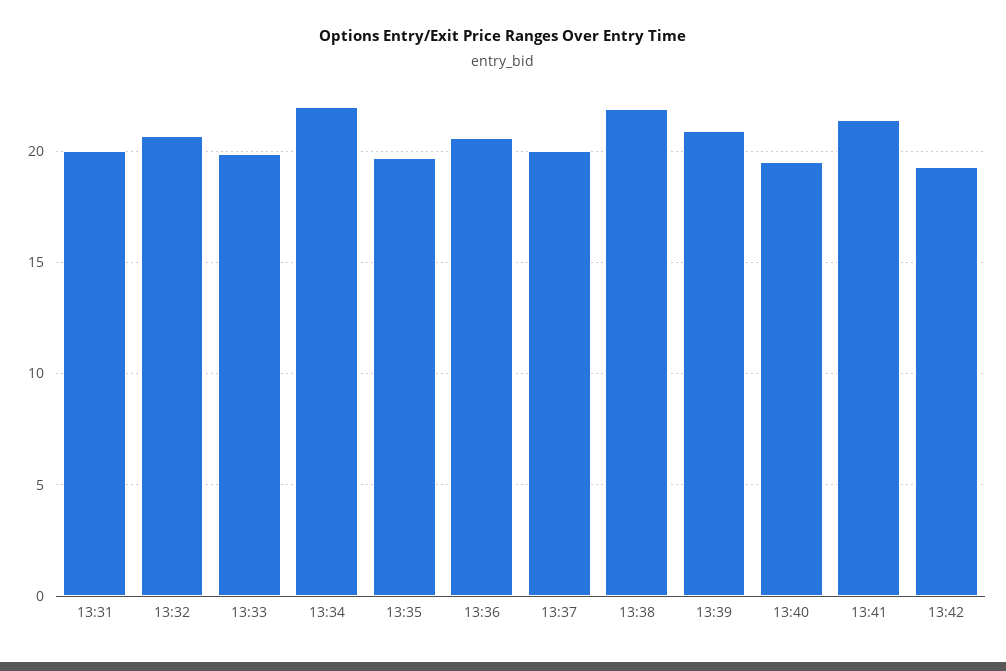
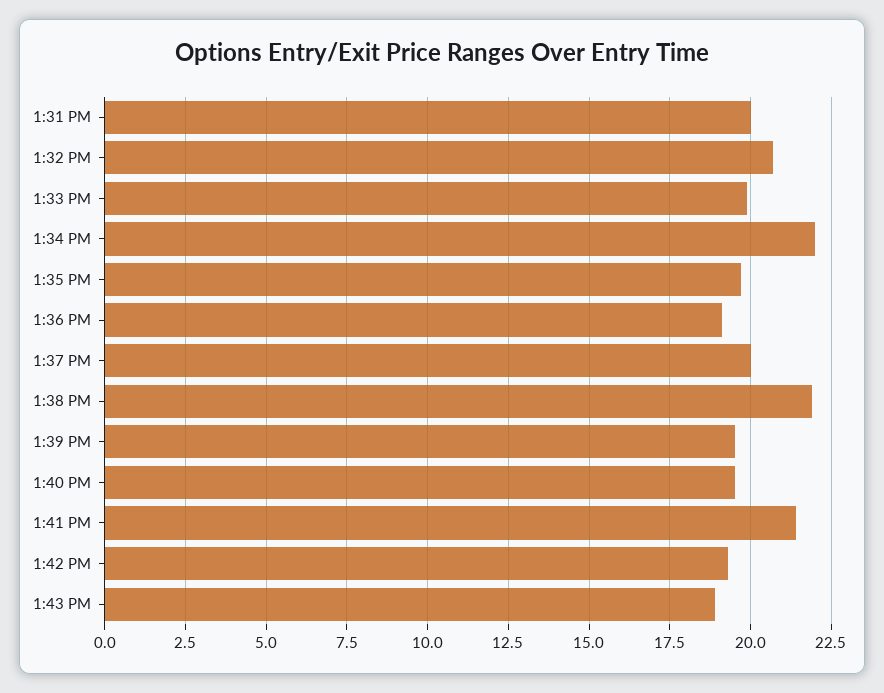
13:36: 20.5 -> 19
13:39: 21 -> 19.5
1:43 PM: none -> 19

